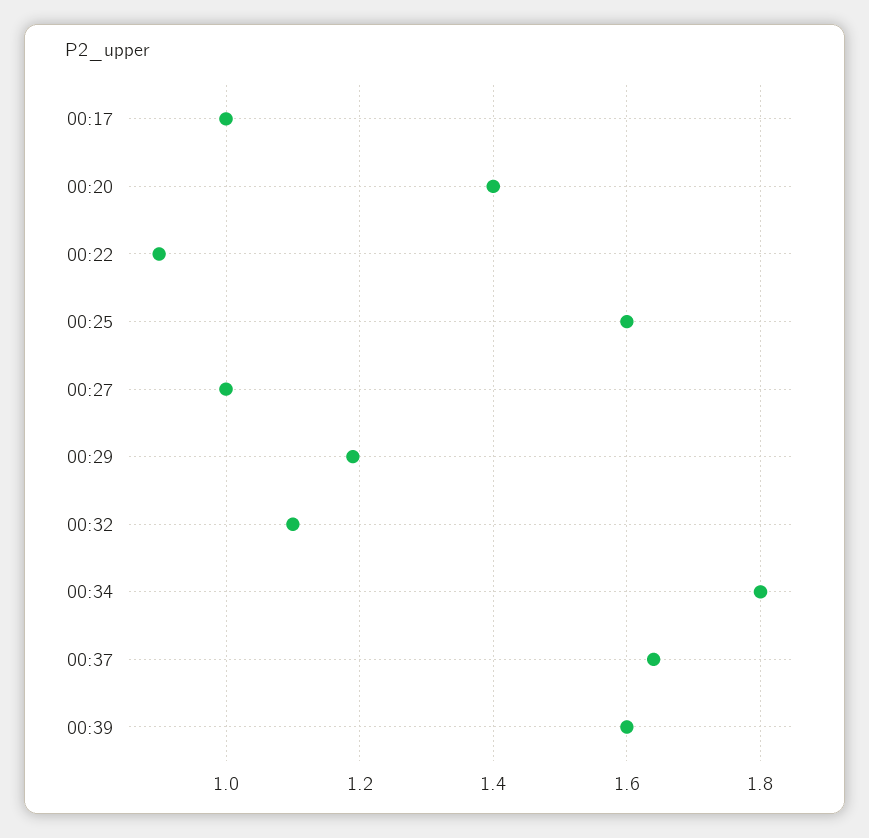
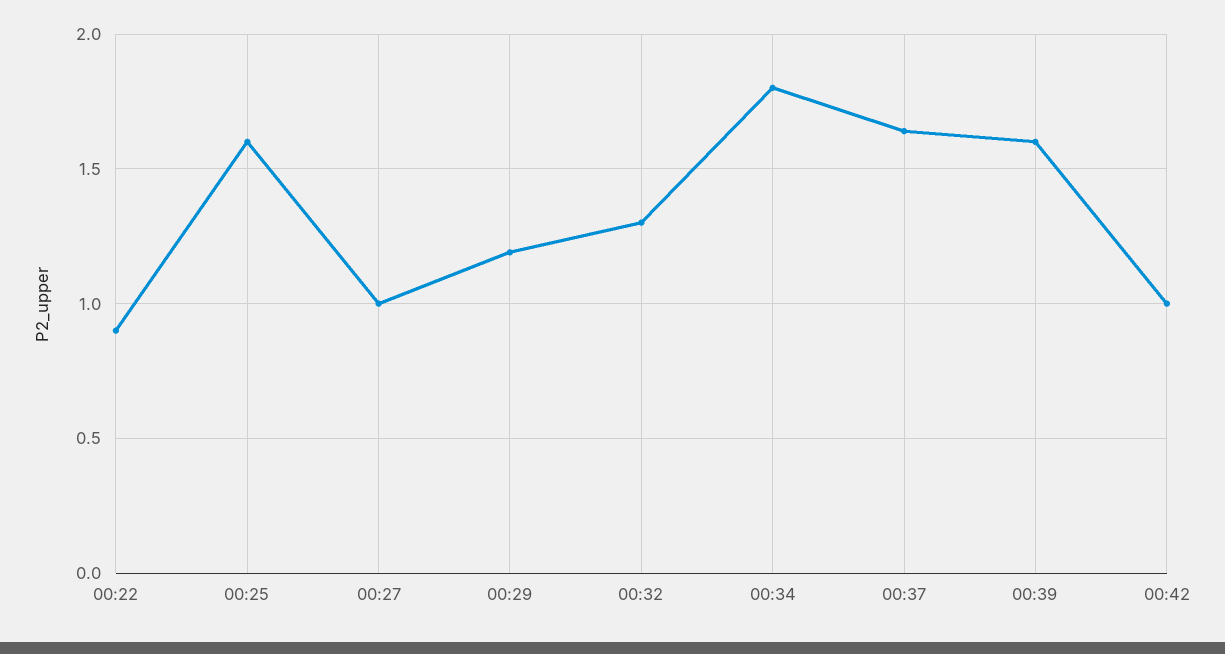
00:17: 1 -> none
00:20: 1.4 -> none
00:32: 1.1 -> 1.3
00:42: none -> 1

